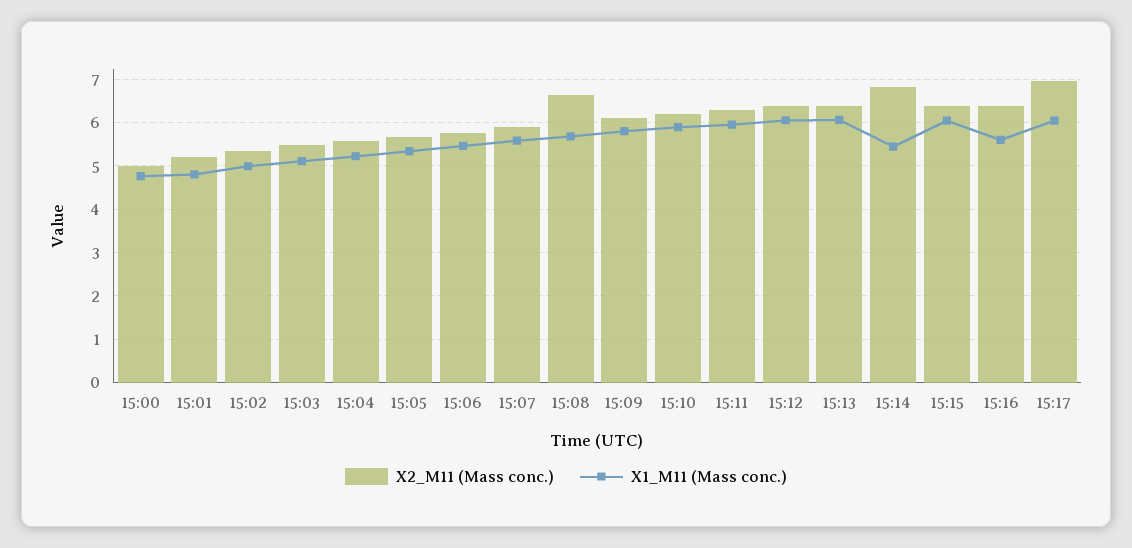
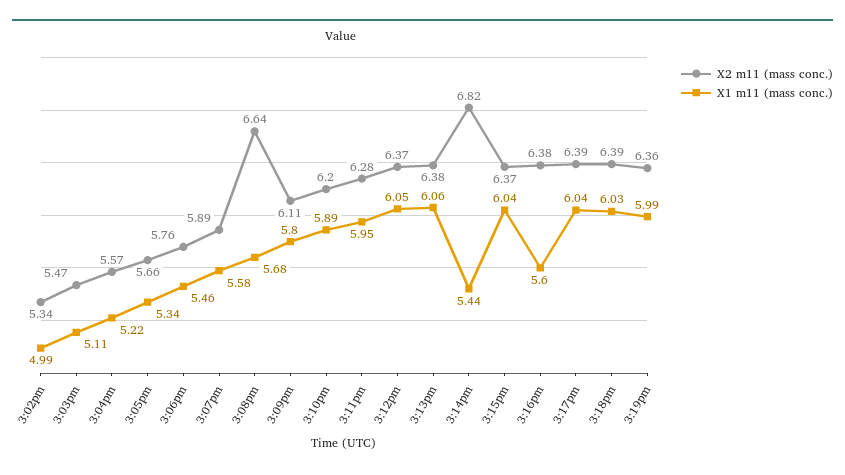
X2_M11 (Mass conc.), 15:00: 5 -> none
X1_M11 (Mass conc.), 15:00: 4.8 -> none
X2_M11 (Mass conc.), 15:01: 5.2 -> none
X1_M11 (Mass conc.), 15:01: 4.8 -> none
X2_M11 (Mass conc.), 15:17: 7 -> 6.39
X2_M11 (Mass conc.), 3:18pm: none -> 6.39
X1_M11 (Mass conc.), 3:18pm: none -> 6.03
X2_M11 (Mass conc.), 3:19pm: none -> 6.36
X1_M11 (Mass conc.), 3:19pm: none -> 5.99

